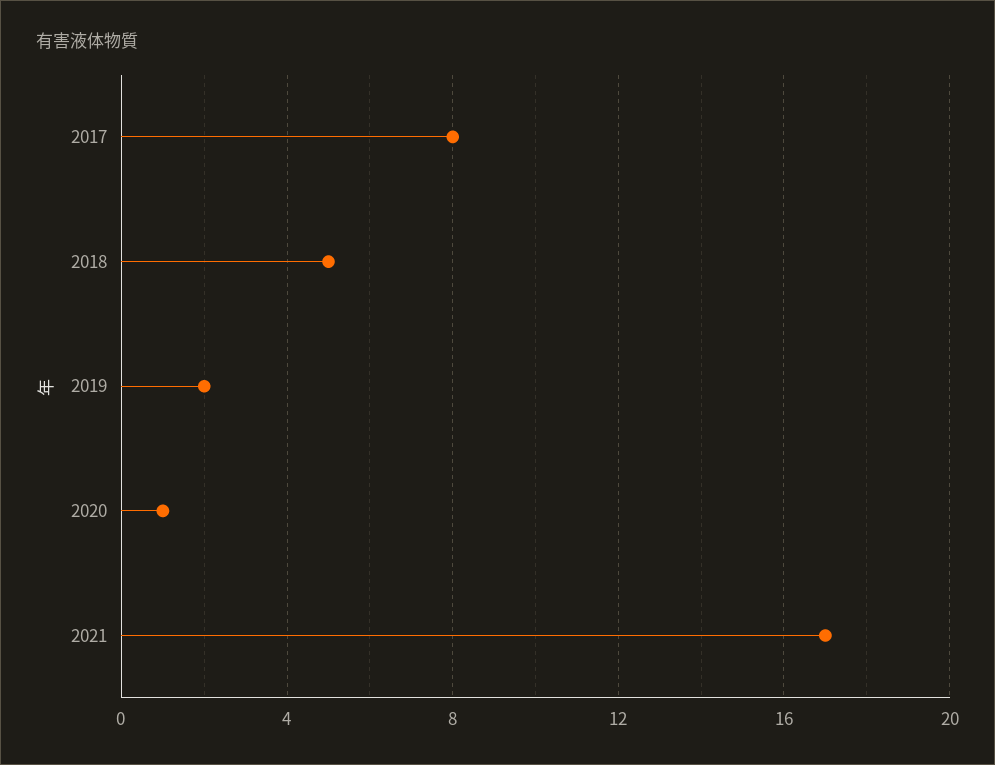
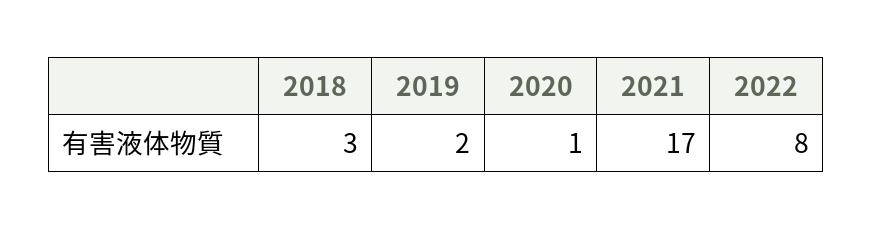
2017: 8 -> none
2018: 5 -> 3
2022: none -> 8

